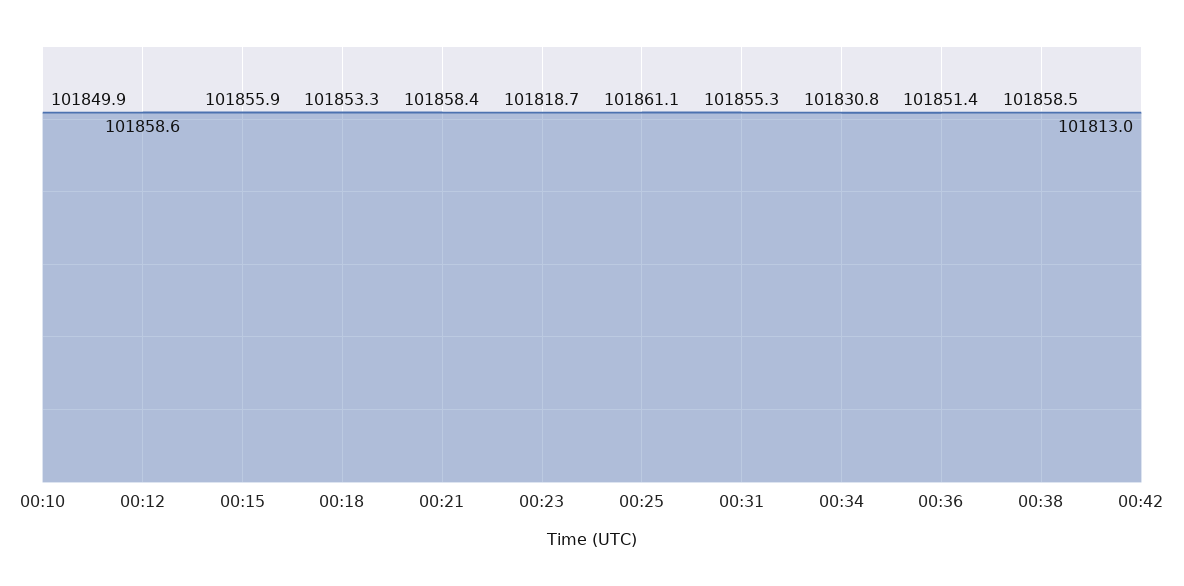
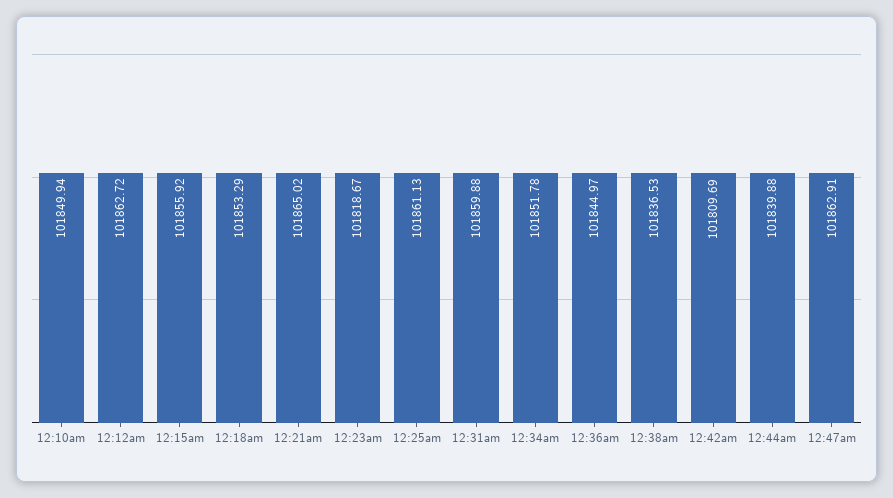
00:12: 101858.6 -> 101862.72
00:21: 101858.4 -> 101865.02
00:31: 101855.3 -> 101859.88
00:34: 101830.8 -> 101851.78
00:36: 101851.4 -> 101844.97
00:38: 101858.5 -> 101836.53
00:42: 101813 -> 101809.69
12:44am: none -> 101839.88
12:47am: none -> 101862.91

